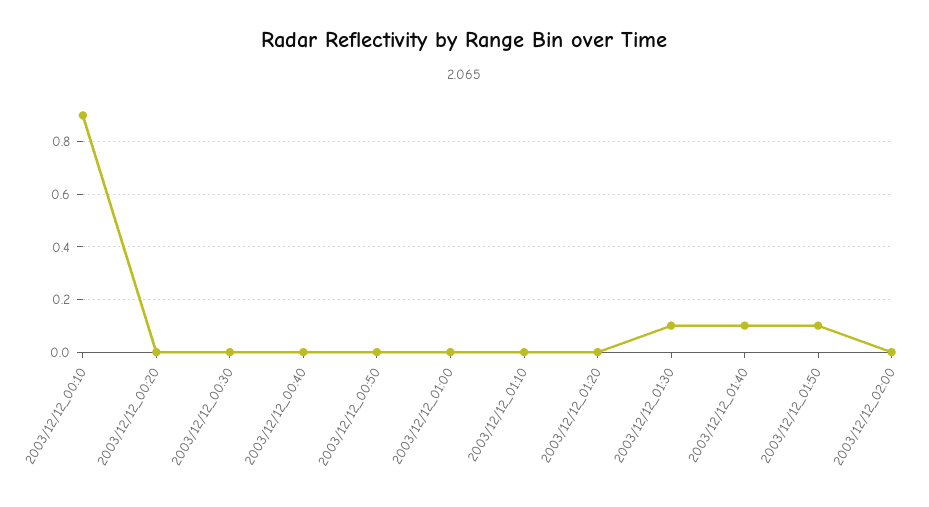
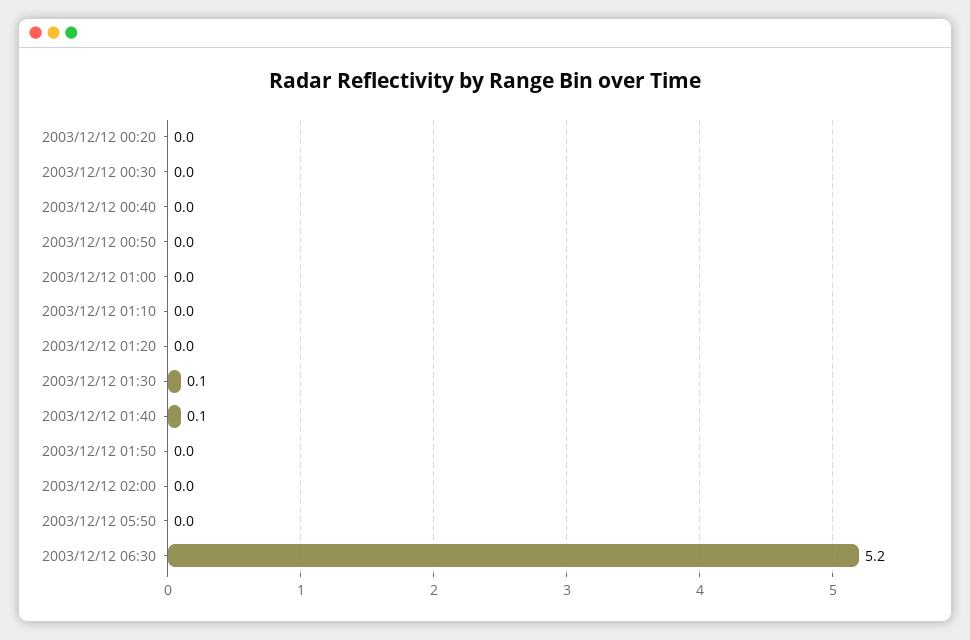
2003/12/12_00:10: 0.9 -> none
2003/12/12_01:50: 0.1 -> 0
2003/12/12 05:50: none -> 0
2003/12/12 06:30: none -> 5.2

